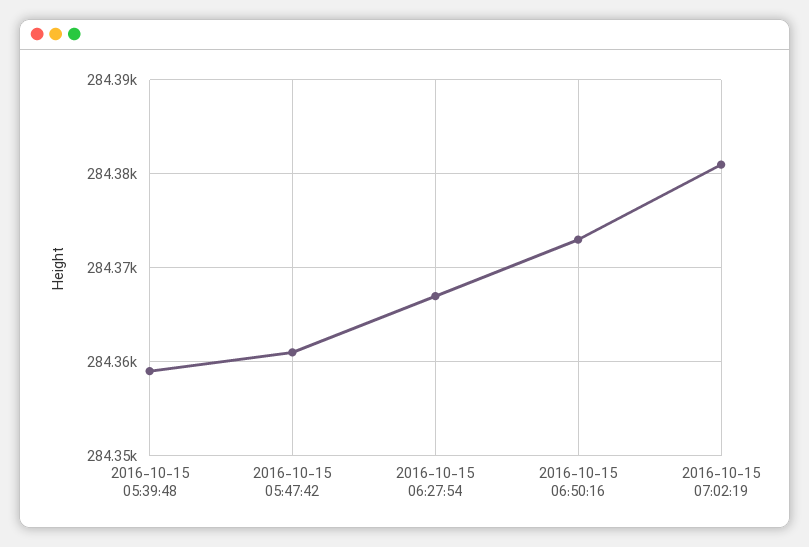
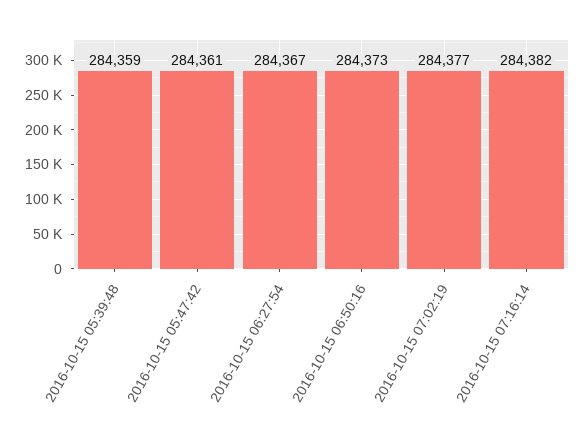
2016-10-15 07:02:19: 284381 -> 284377
2016-10-15 07:16:14: none -> 284382

